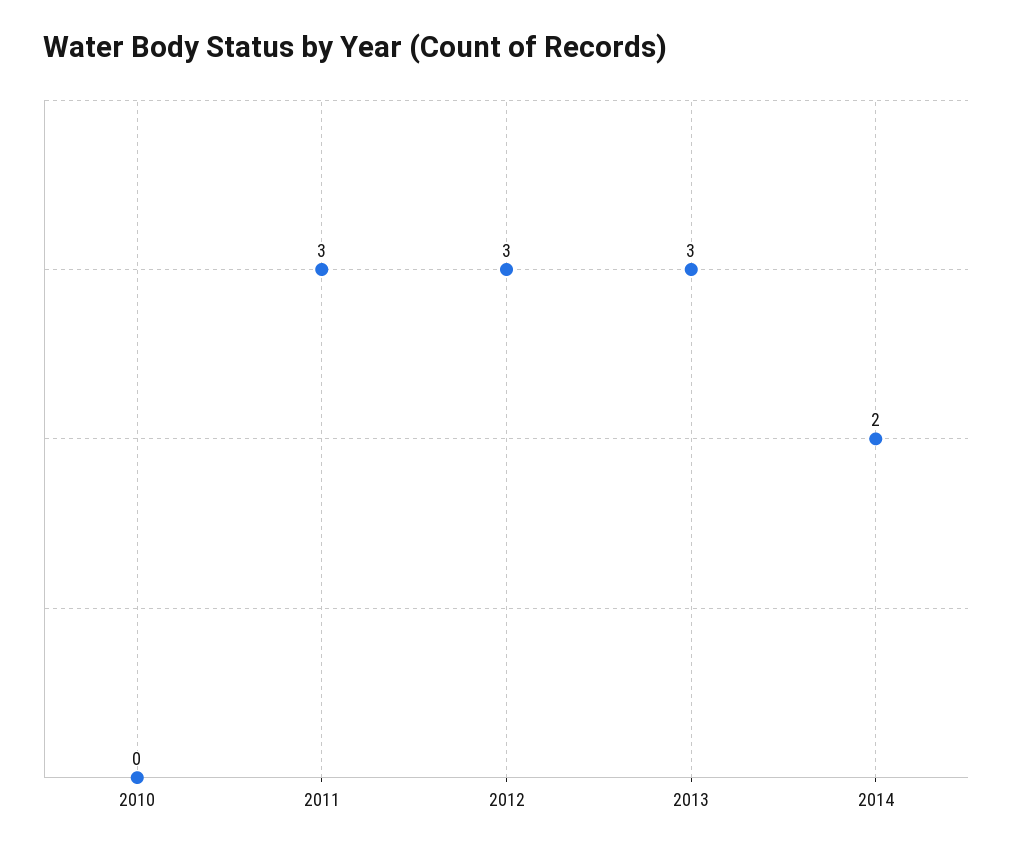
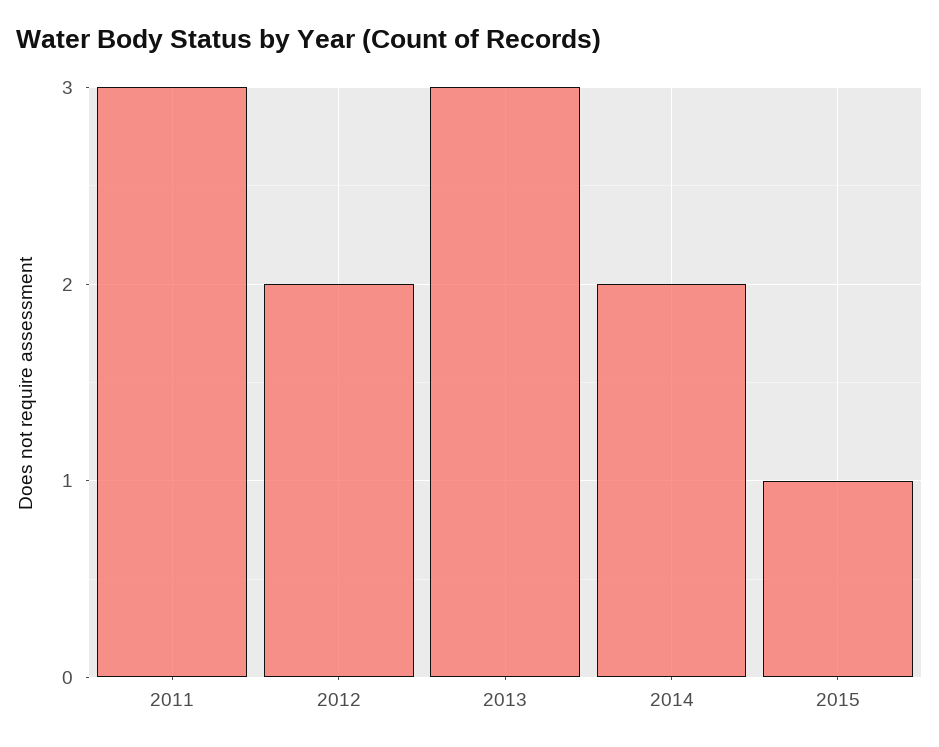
2010: 0 -> none
2012: 3 -> 2
2015: none -> 1

